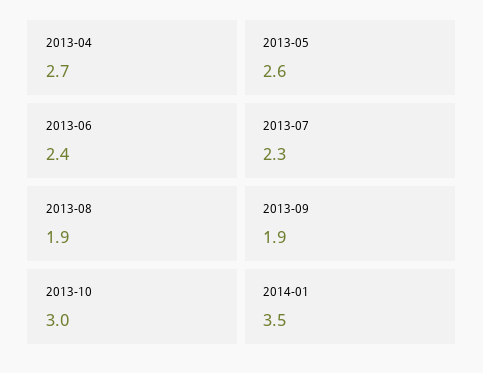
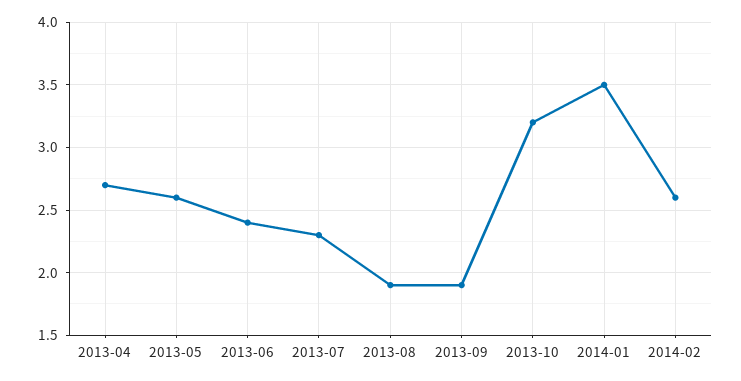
2013-10: 3 -> 3.2
2014-02: none -> 2.6

